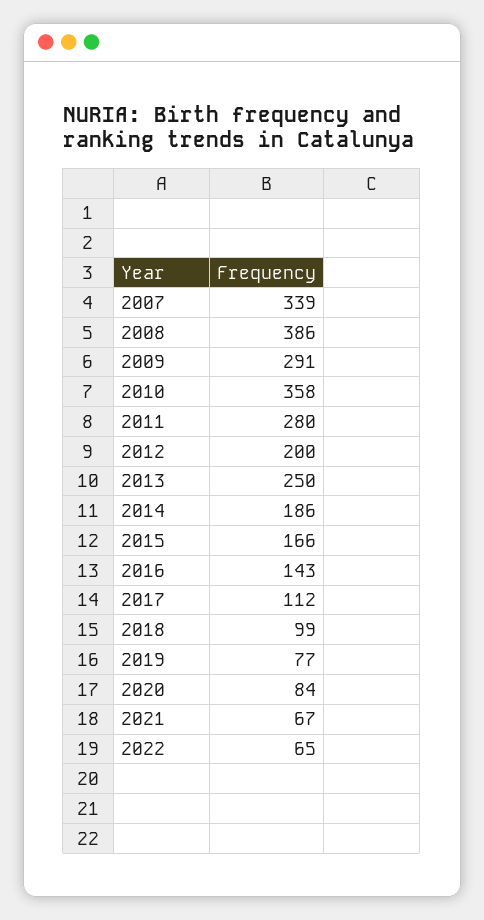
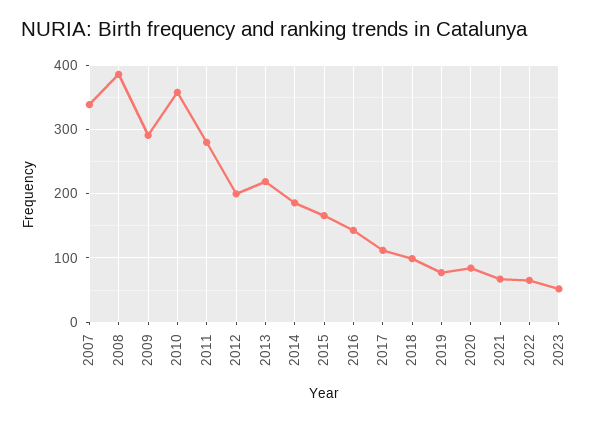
2013: 250 -> 220
2023: none -> 50

